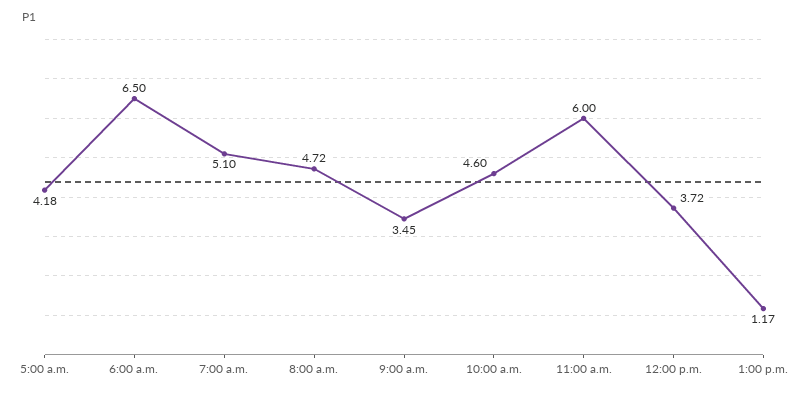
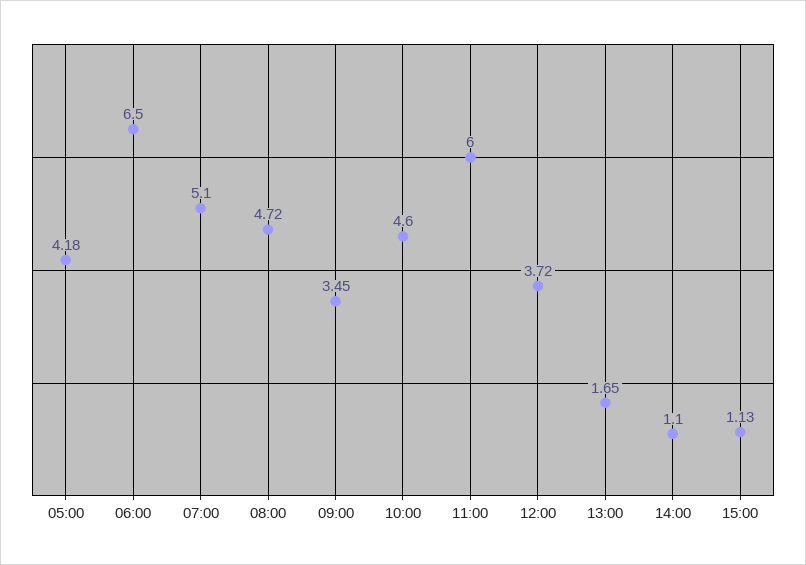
1:00 p.m.: 1.17 -> 1.65
14:00: none -> 1.1
15:00: none -> 1.13

